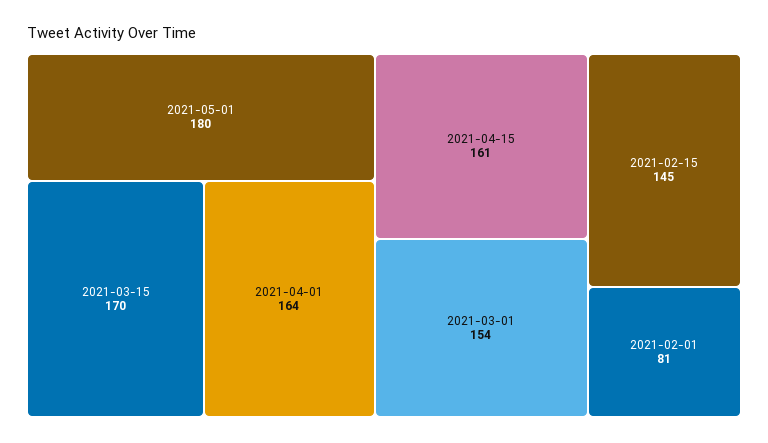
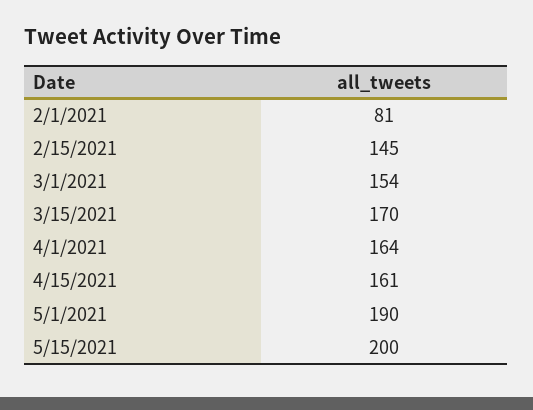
2021-05-01: 180 -> 190
5/15/2021: none -> 200

